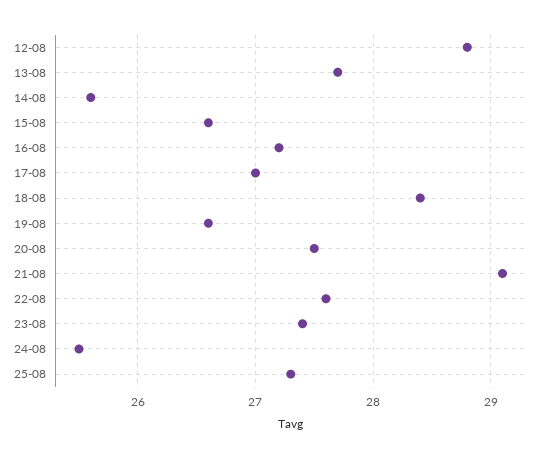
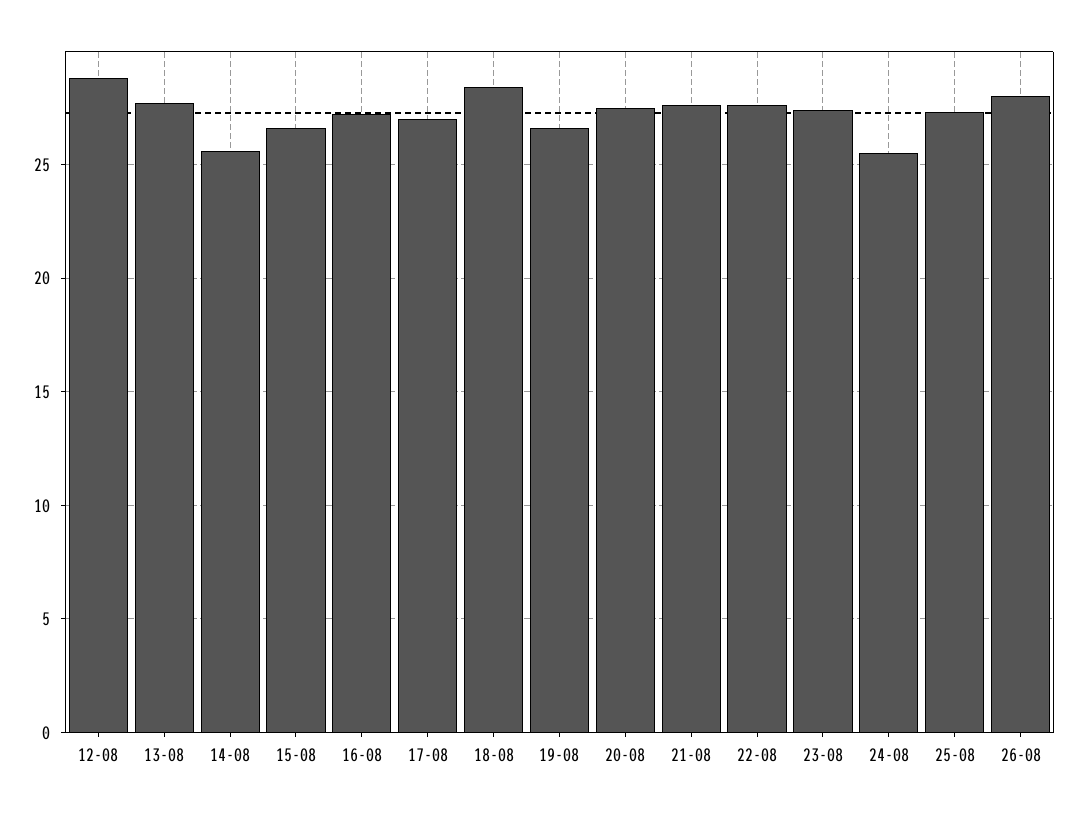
21-08: 29.1 -> 27.5
26-08: none -> 28

